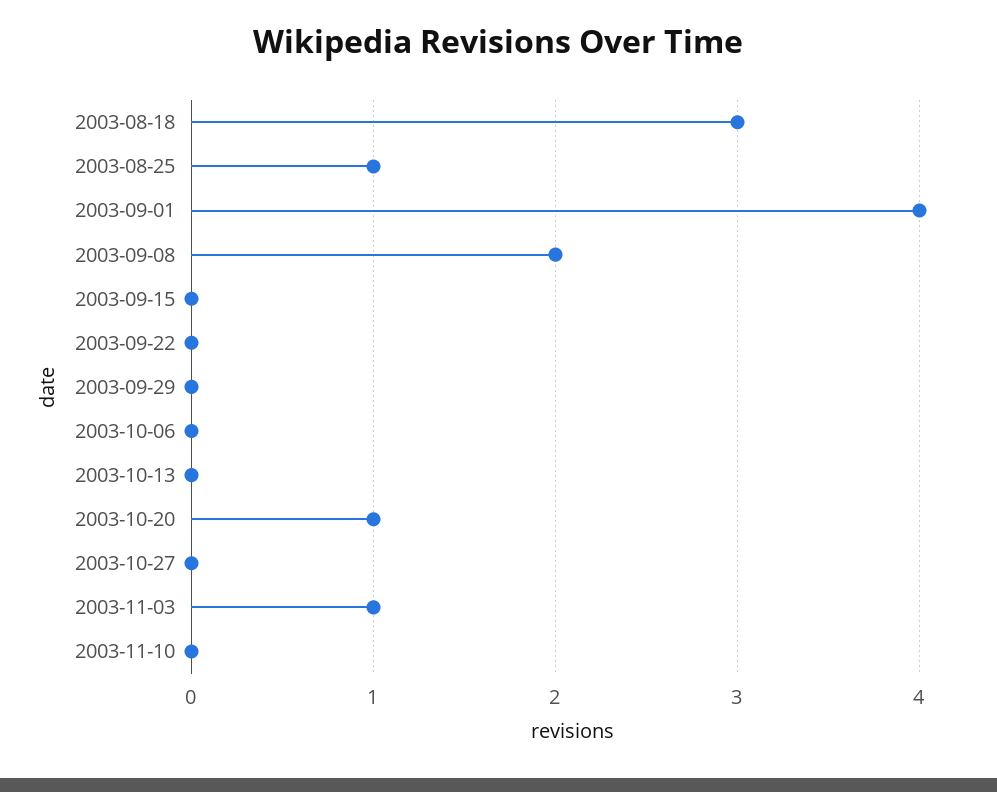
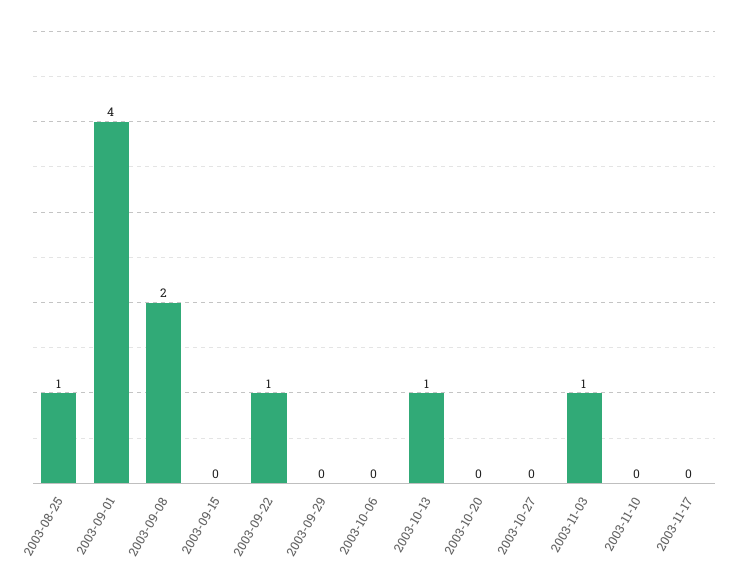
2003-08-18: 3 -> none
2003-09-22: 0 -> 1
2003-10-13: 0 -> 1
2003-10-20: 1 -> 0
2003-11-17: none -> 0

